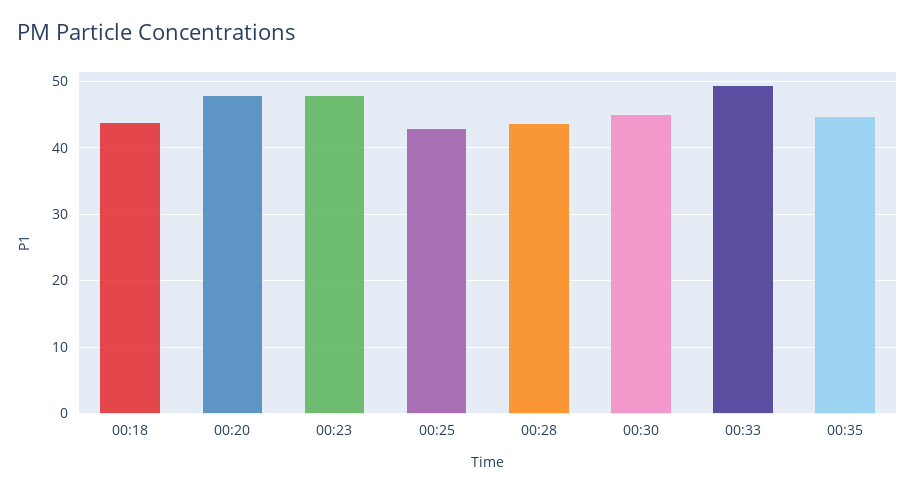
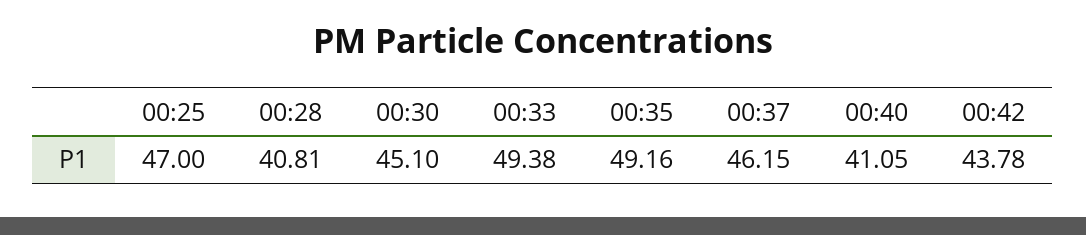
00:18: 44 -> none
00:20: 48 -> none
00:23: 48 -> none
00:25: 43 -> 47
00:28: 44 -> 40.81
00:35: 45 -> 49.16
00:37: none -> 46.15
00:40: none -> 41.05
00:42: none -> 43.78

